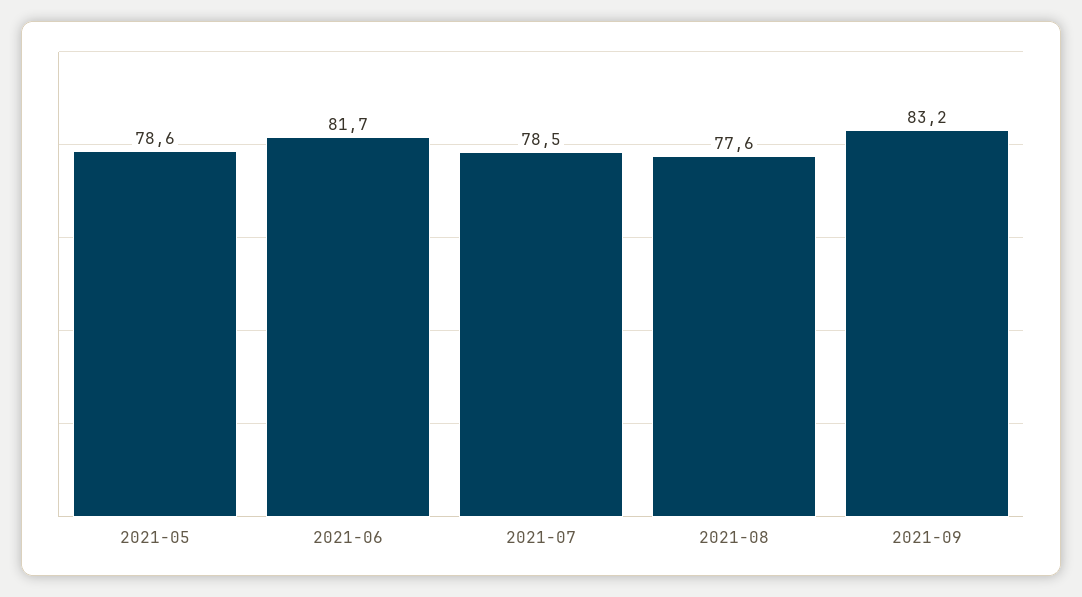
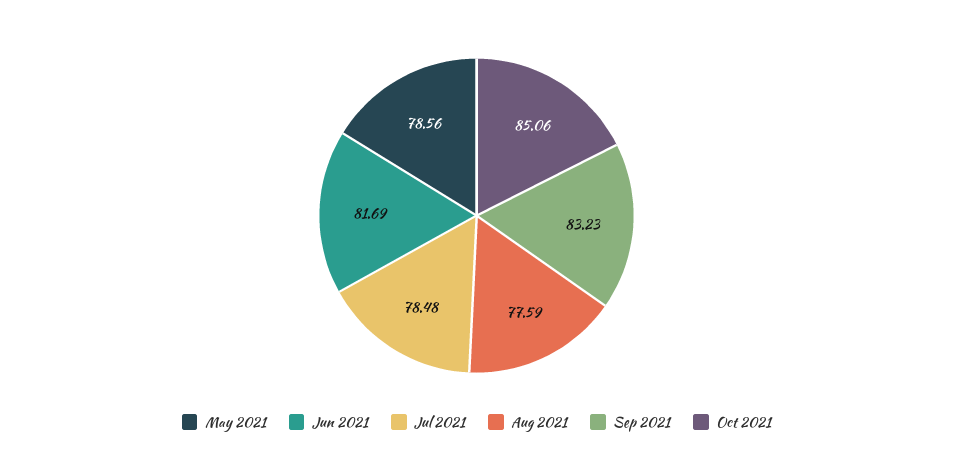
Oct 2021: none -> 85.06

